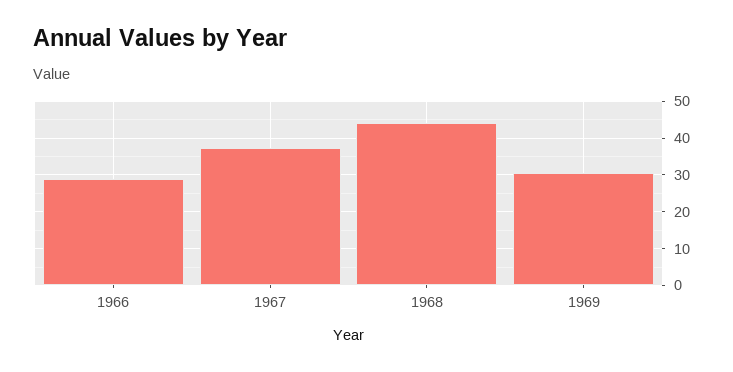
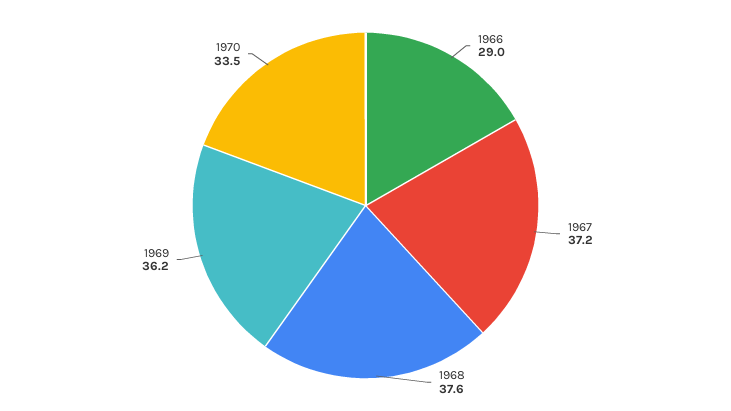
1968: 44 -> 37.6
1969: 30 -> 36.2
1970: none -> 33.5

